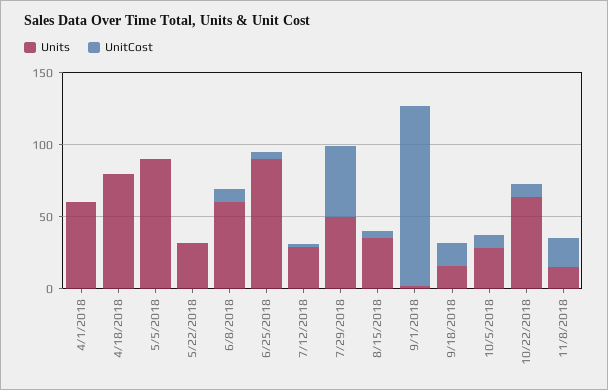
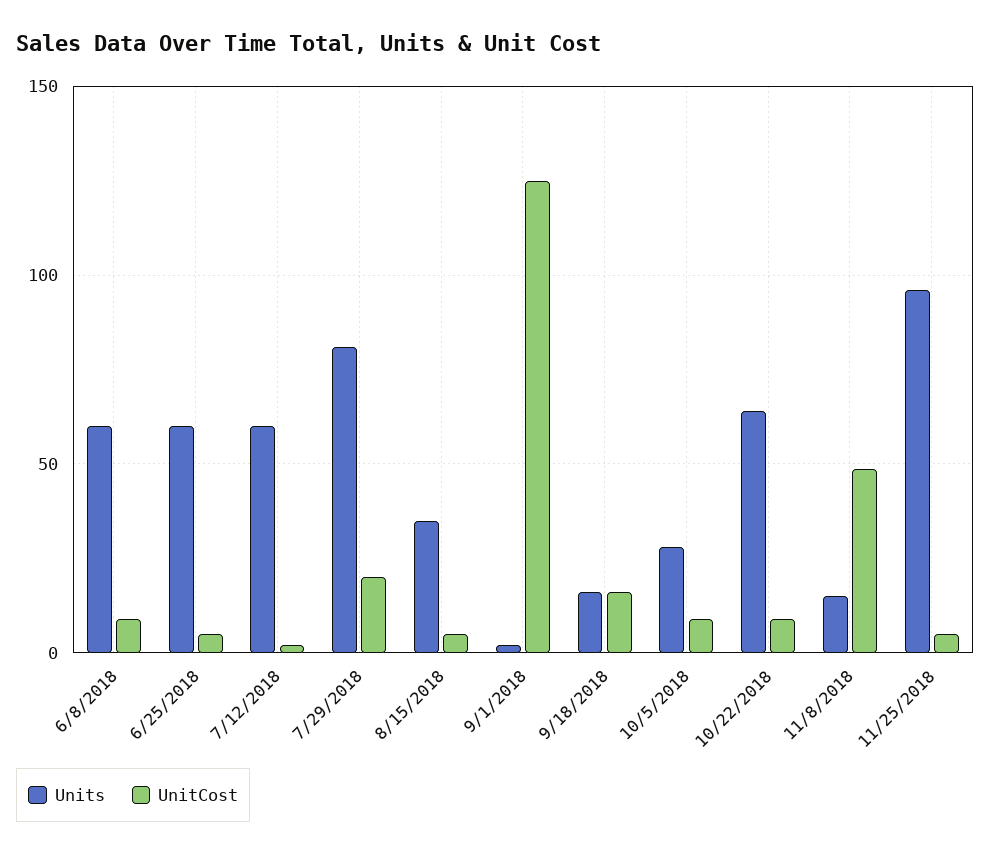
Units, 4/1/2018: 60 -> none
UnitCost, 4/1/2018: 0 -> none
Units, 4/18/2018: 80 -> none
UnitCost, 4/18/2018: 0 -> none
Units, 5/5/2018: 90 -> none
UnitCost, 5/5/2018: 0 -> none
Units, 5/22/2018: 30 -> none
UnitCost, 5/22/2018: 0 -> none
Units, 6/25/2018: 90 -> 60
Units, 7/12/2018: 30 -> 60
Units, 7/29/2018: 50 -> 80
UnitCost, 7/29/2018: 50 -> 20
UnitCost, 11/8/2018: 20 -> 50
Units, 11/25/2018: none -> 95
UnitCost, 11/25/2018: none -> 5

